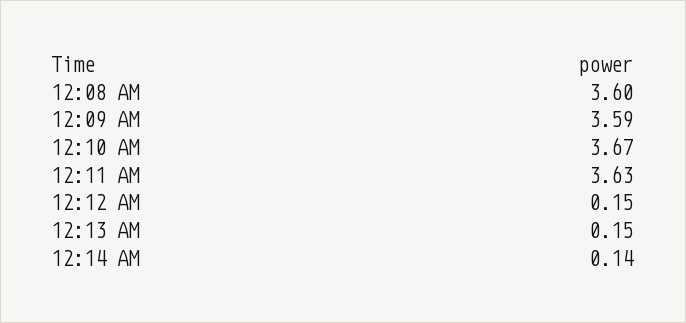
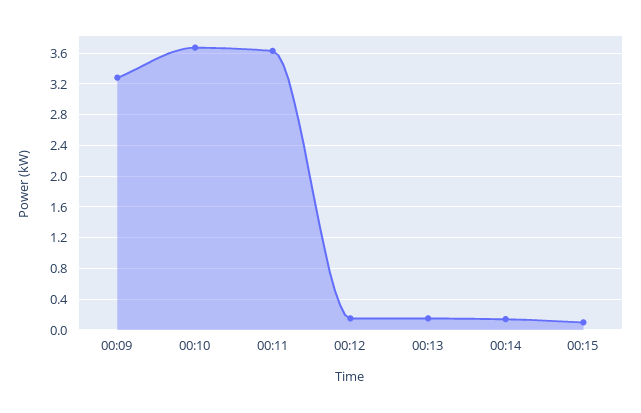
12:08 AM: 3.6 -> none
12:09 AM: 3.59 -> 3.3
00:15: none -> 0.1

